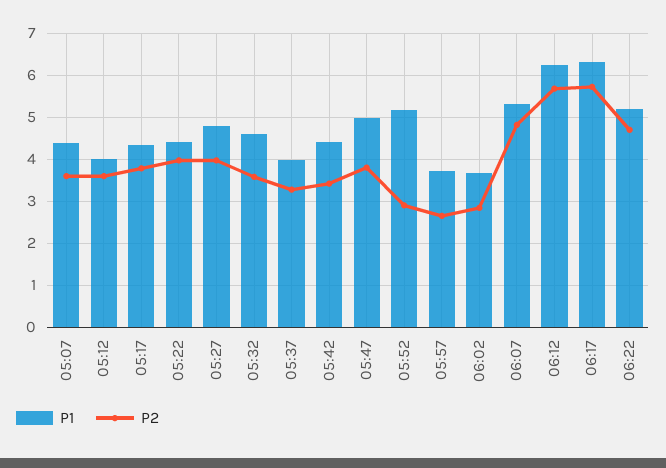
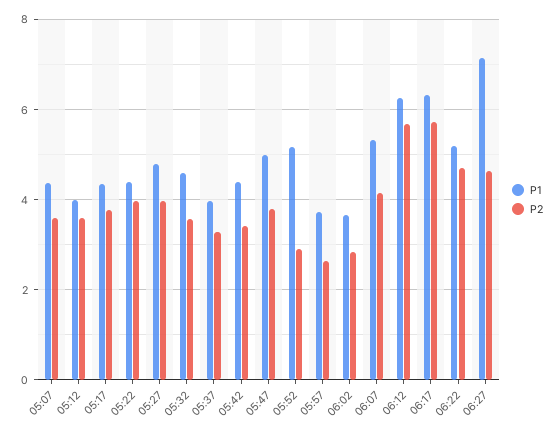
P2, 06:07: 4.8 -> 4.2
P1, 06:27: none -> 7.2
P2, 06:27: none -> 4.6

